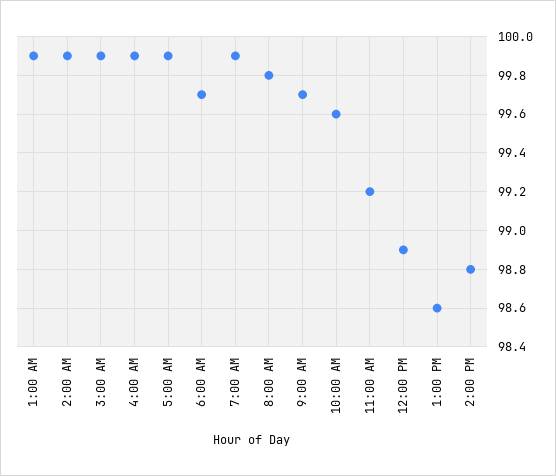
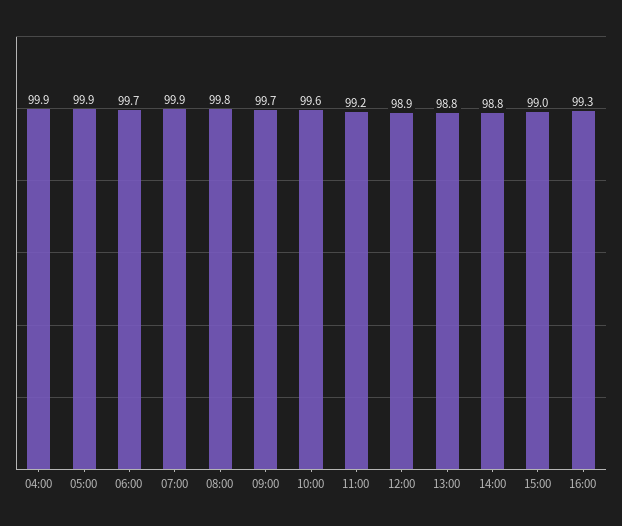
1:00 AM: 99.9 -> none
2:00 AM: 99.9 -> none
3:00 AM: 99.9 -> none
1:00 PM: 98.6 -> 98.8
15:00: none -> 99
16:00: none -> 99.3

